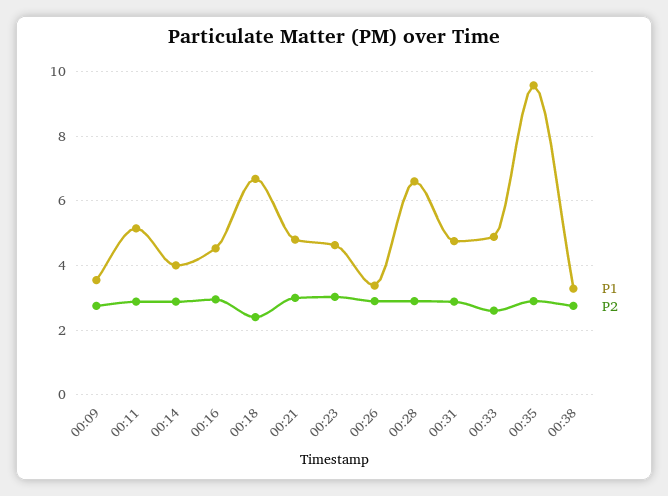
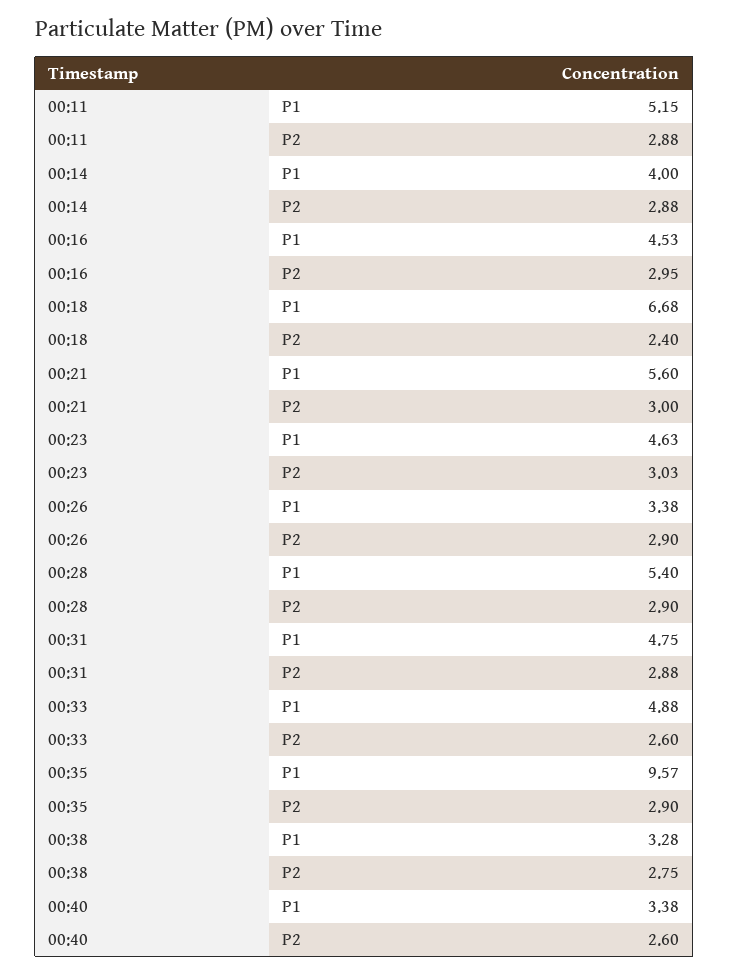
P1, 00:09: 3.6 -> none
P2, 00:09: 2.8 -> none
P1, 00:21: 4.8 -> 5.6
P1, 00:28: 6.6 -> 5.4
P1, 00:40: none -> 3.38
P2, 00:40: none -> 2.6

